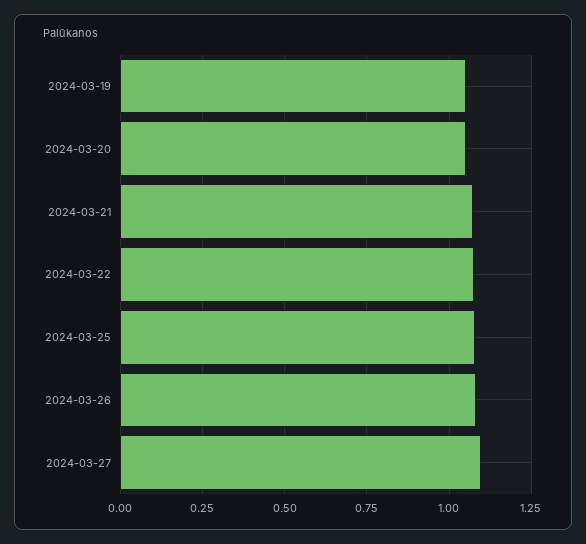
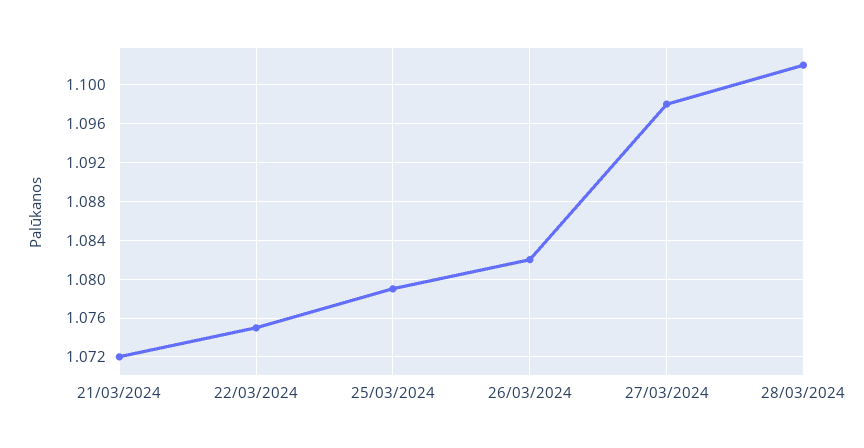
2024-03-19: 1.05 -> none
2024-03-20: 1.05 -> none
28/03/2024: none -> 1.102

